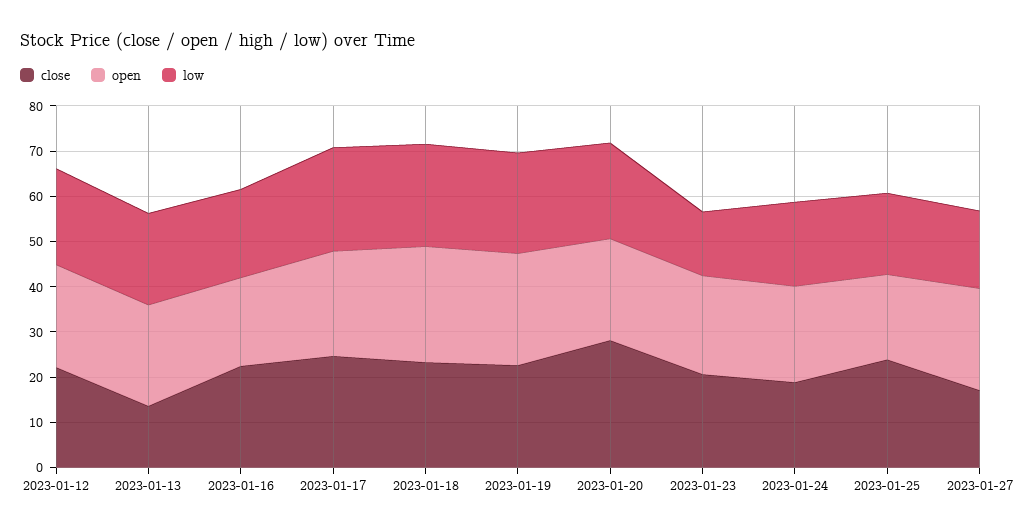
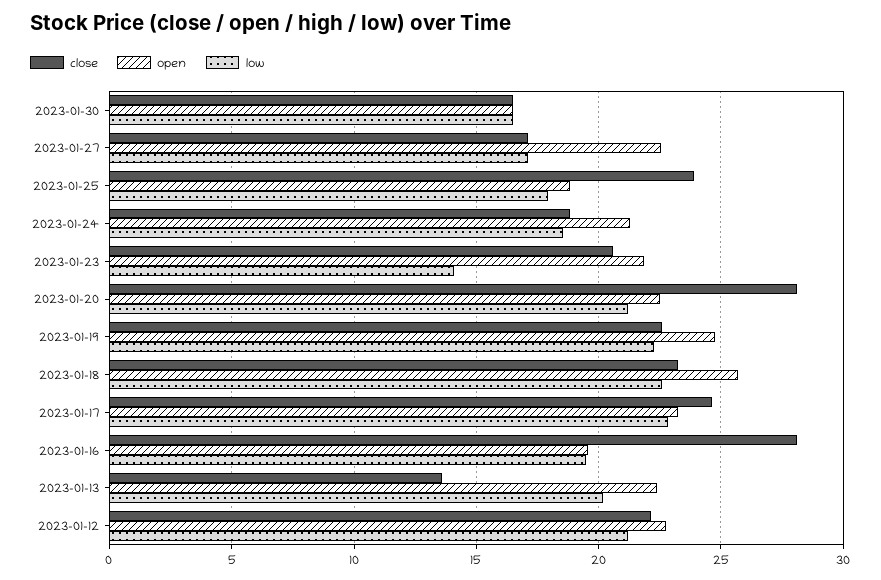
close, 2023-01-16: 22 -> 28
close, 2023-01-30: none -> 16.5
open, 2023-01-30: none -> 16.5
low, 2023-01-30: none -> 16.5

